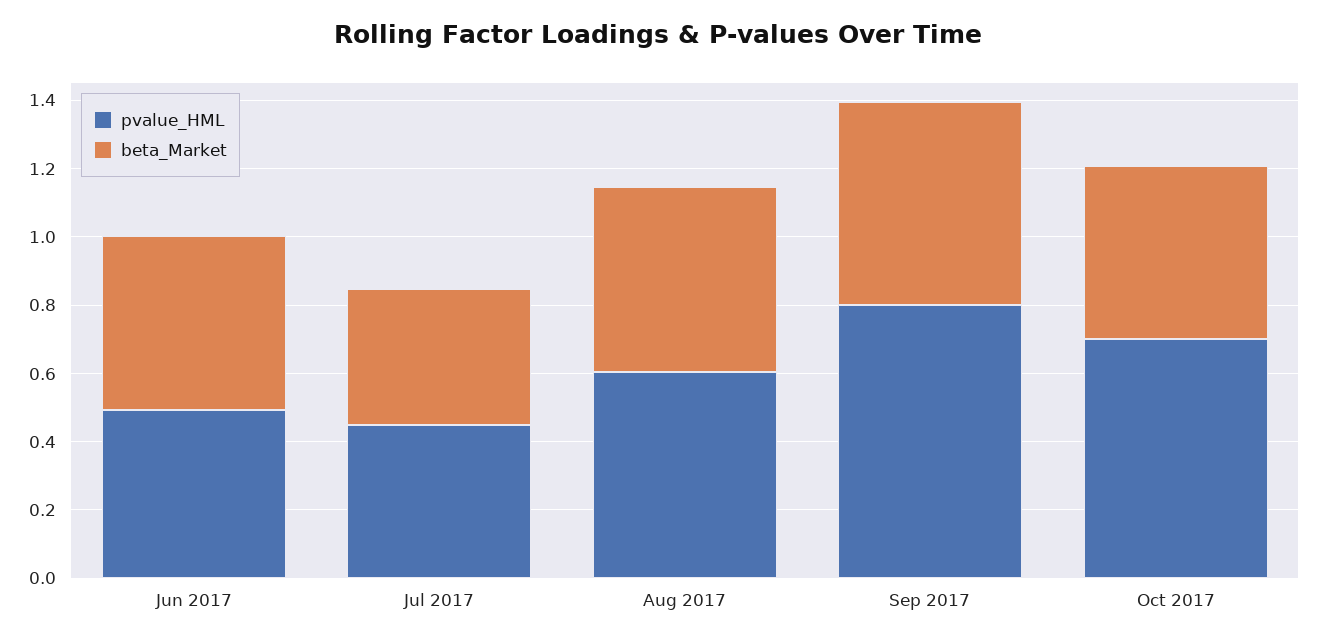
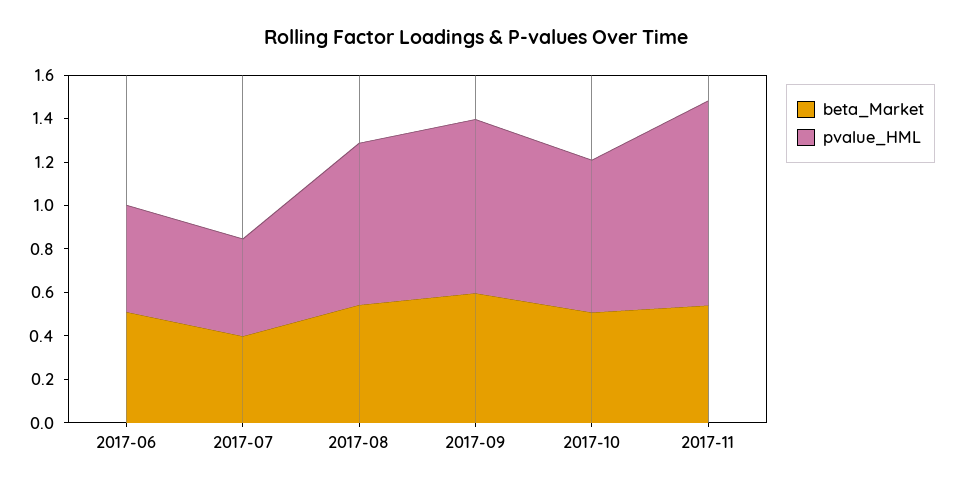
pvalue_HML, Aug 2017: 0.6 -> 0.75
beta_Market, 2017-11: none -> 0.55
pvalue_HML, 2017-11: none -> 0.95

